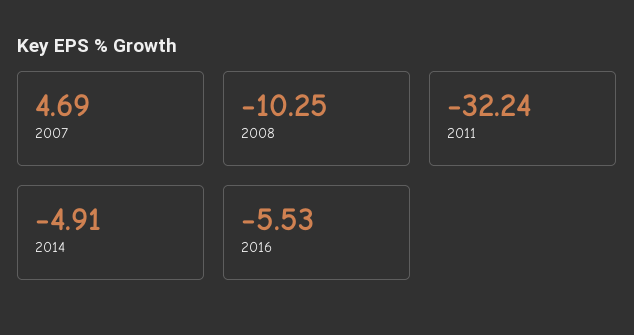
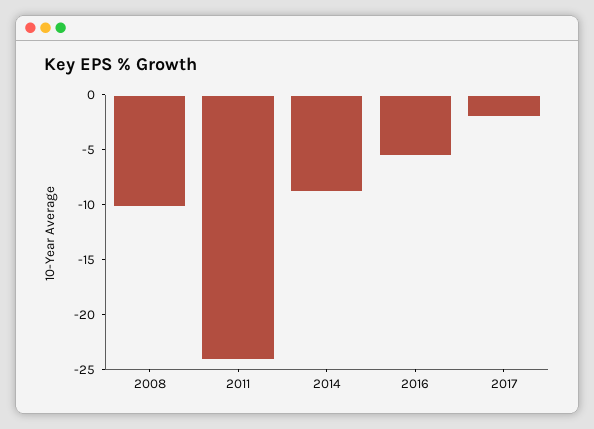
2007: 4.69 -> none
2011: -32.24 -> -24
2014: -4.91 -> -9
2017: none -> -2

